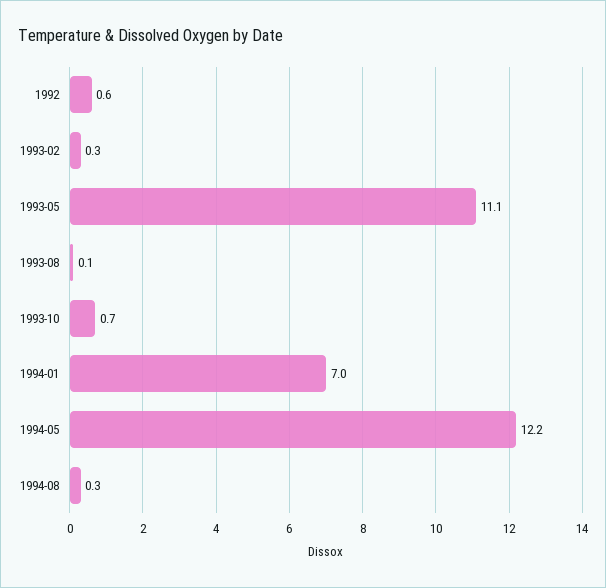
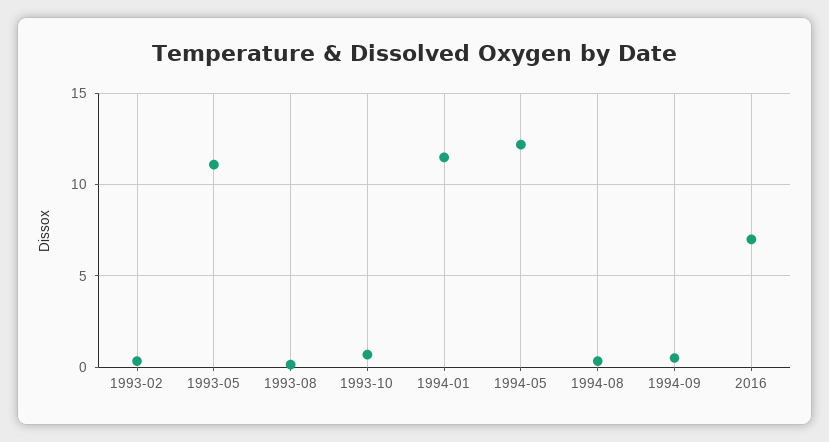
1992: 0.6 -> none
1994-01: 7 -> 11.5
1994-09: none -> 0.5
2016: none -> 7

